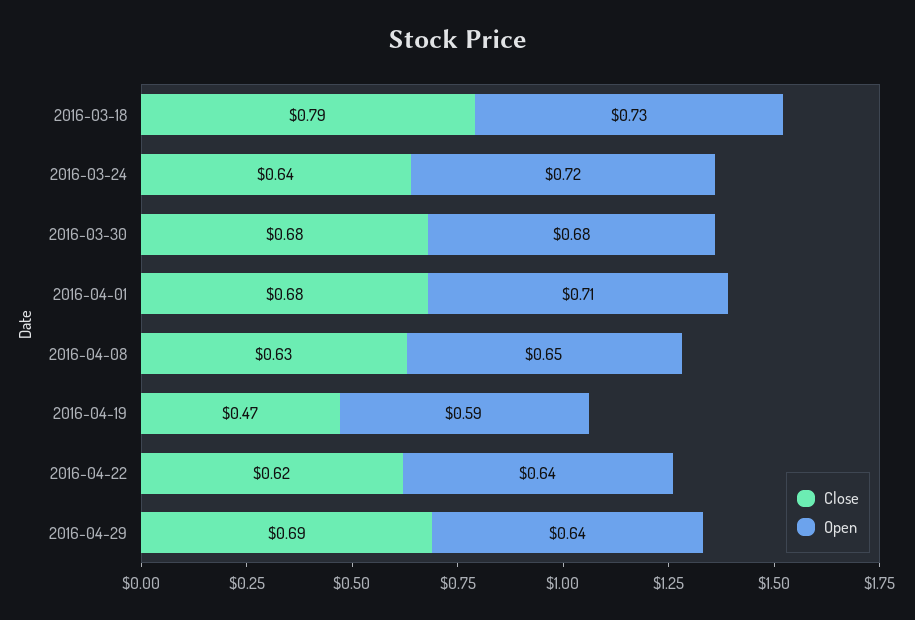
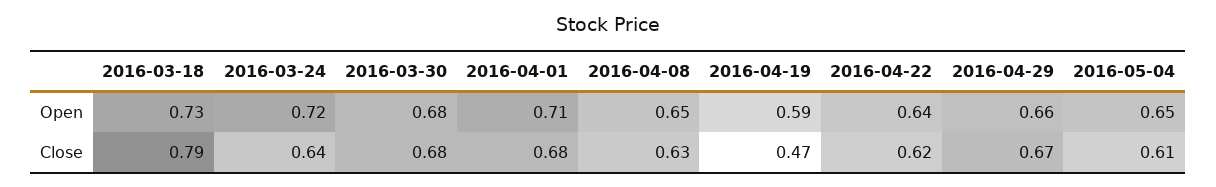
Close, 2016-04-29: 0.69 -> 0.67
Open, 2016-04-29: 0.64 -> 0.66
Open, 2016-05-04: none -> 0.65
Close, 2016-05-04: none -> 0.61

